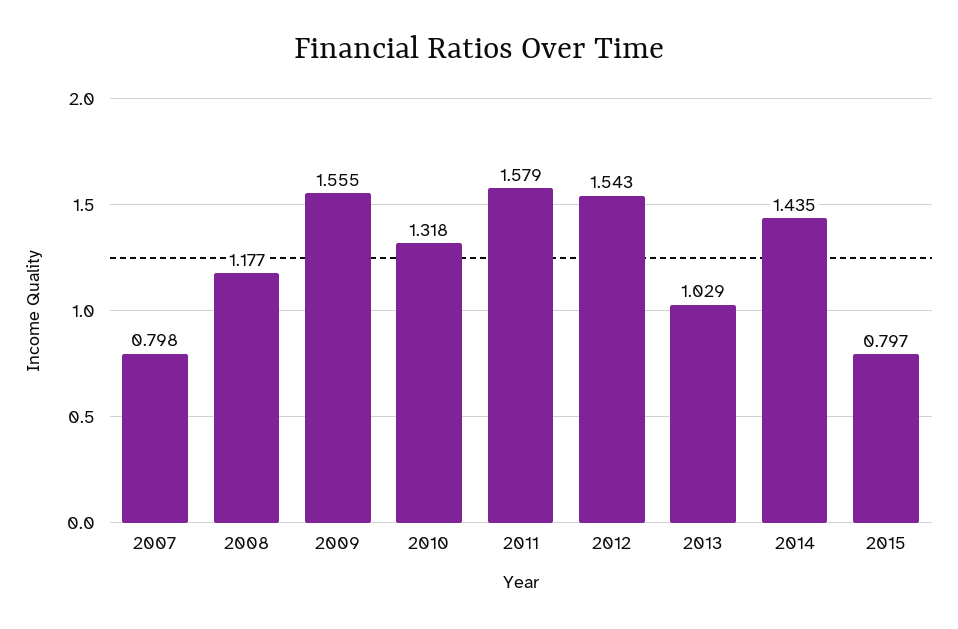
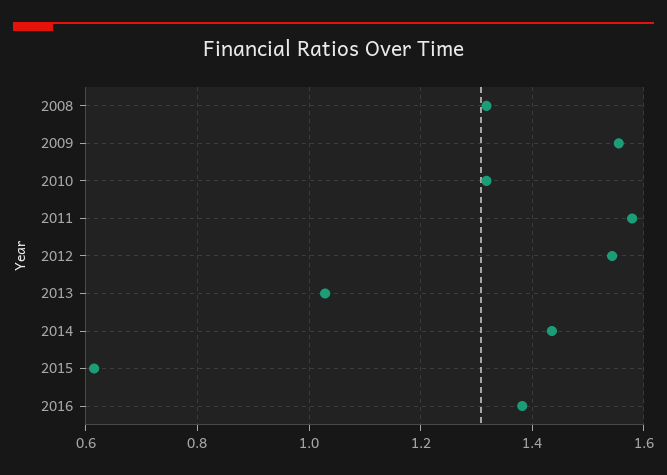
2007: 0.798 -> none
2008: 1.177 -> 1.32
2015: 0.797 -> 0.62
2016: none -> 1.38

